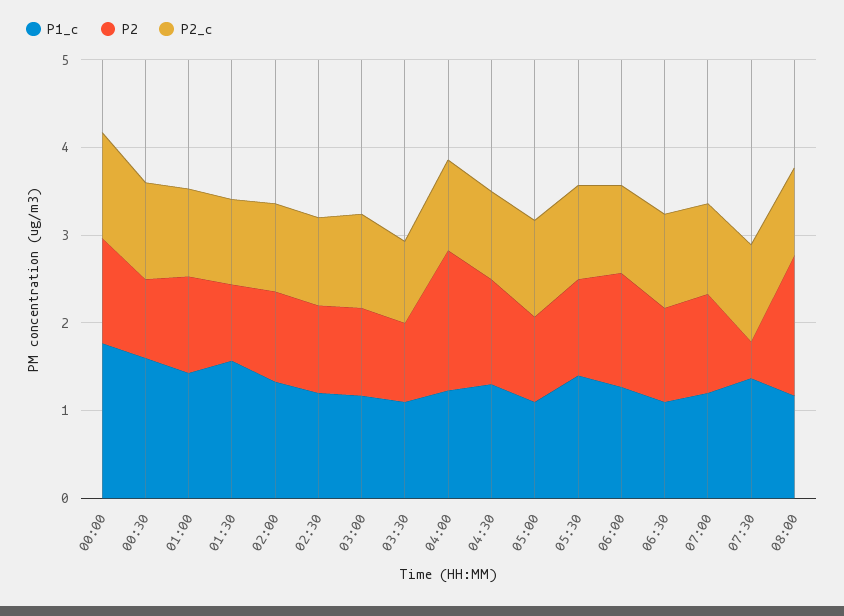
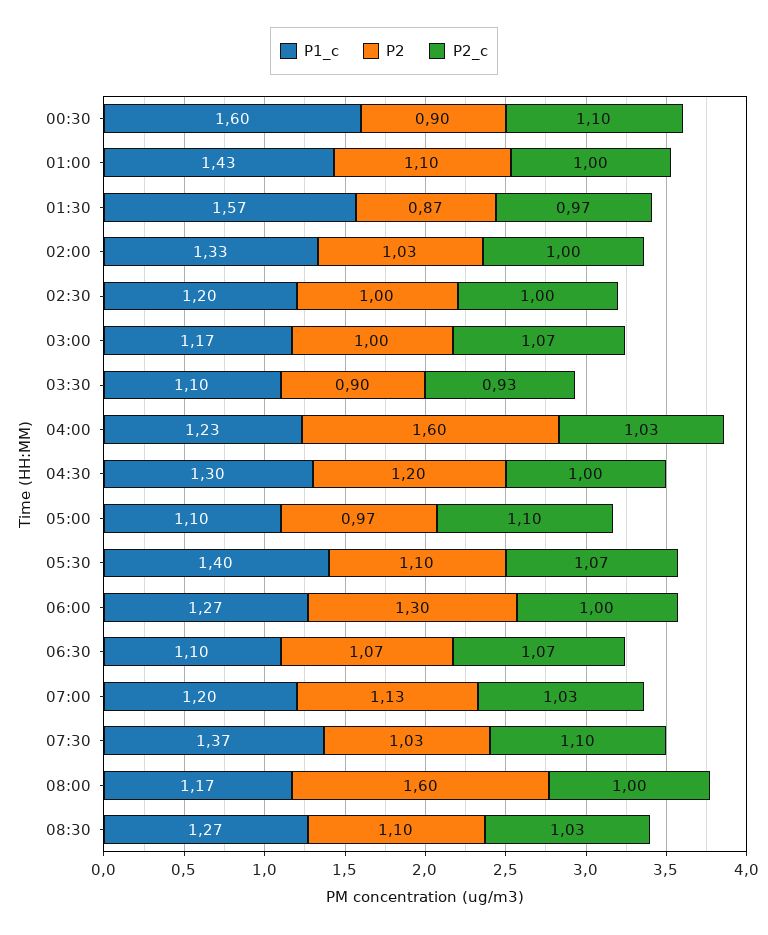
P1_c, 00:00: 1.8 -> none
P2, 00:00: 1.2 -> none
P2_c, 00:00: 1.2 -> none
P2, 07:30: 0.4 -> 1.03
P1_c, 08:30: none -> 1.27
P2, 08:30: none -> 1.1
P2_c, 08:30: none -> 1.03

